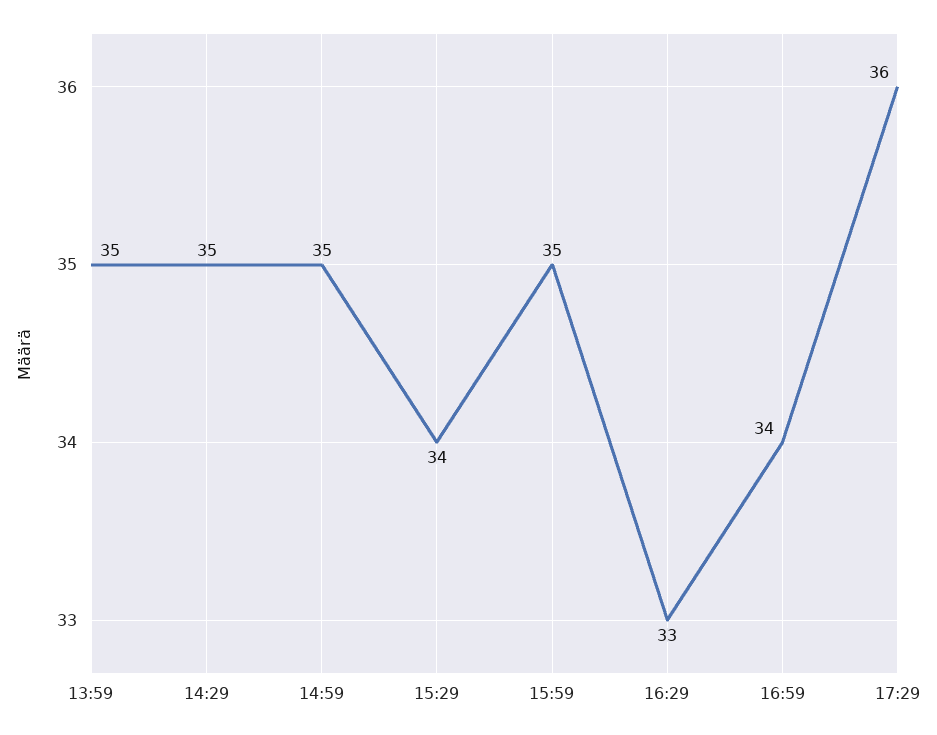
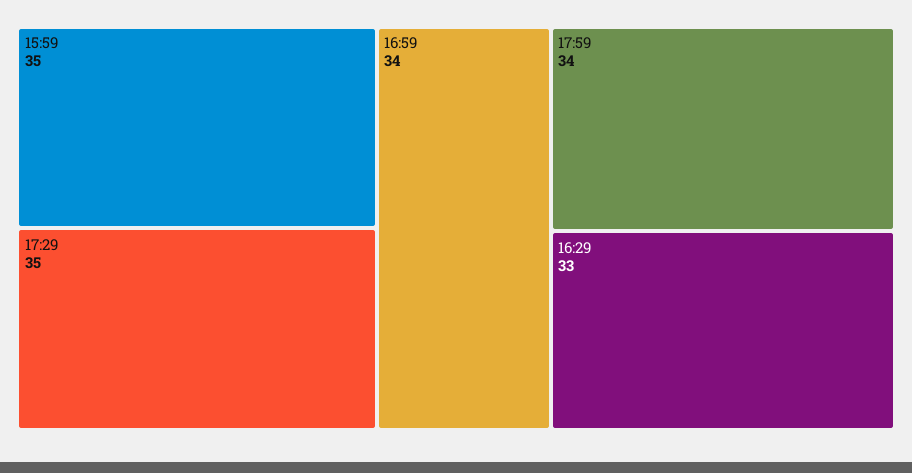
13:59: 35 -> none
14:29: 35 -> none
14:59: 35 -> none
15:29: 34 -> none
17:29: 36 -> 35
17:59: none -> 34

